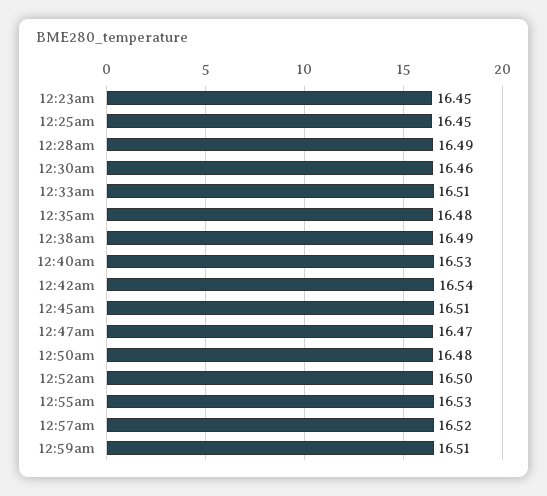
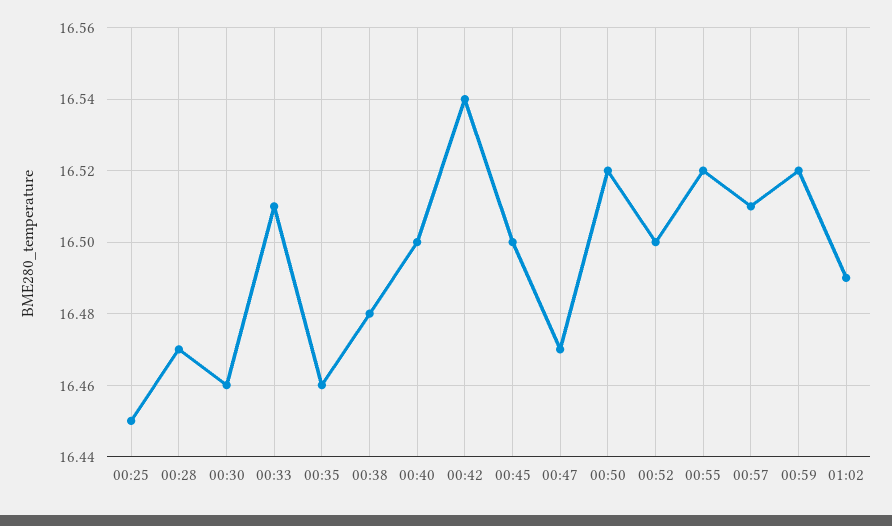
12:23am: 16.45 -> none
12:28am: 16.49 -> 16.47
12:35am: 16.48 -> 16.46
12:38am: 16.49 -> 16.48
12:40am: 16.53 -> 16.5
12:45am: 16.51 -> 16.5
12:50am: 16.48 -> 16.52
12:55am: 16.53 -> 16.52
12:57am: 16.52 -> 16.51
12:59am: 16.51 -> 16.52
01:02: none -> 16.49

